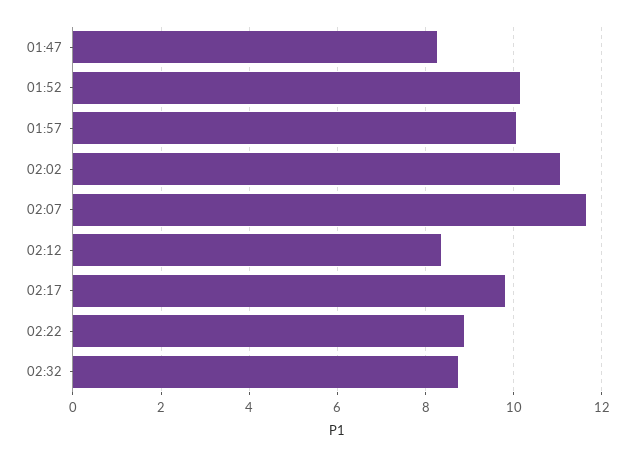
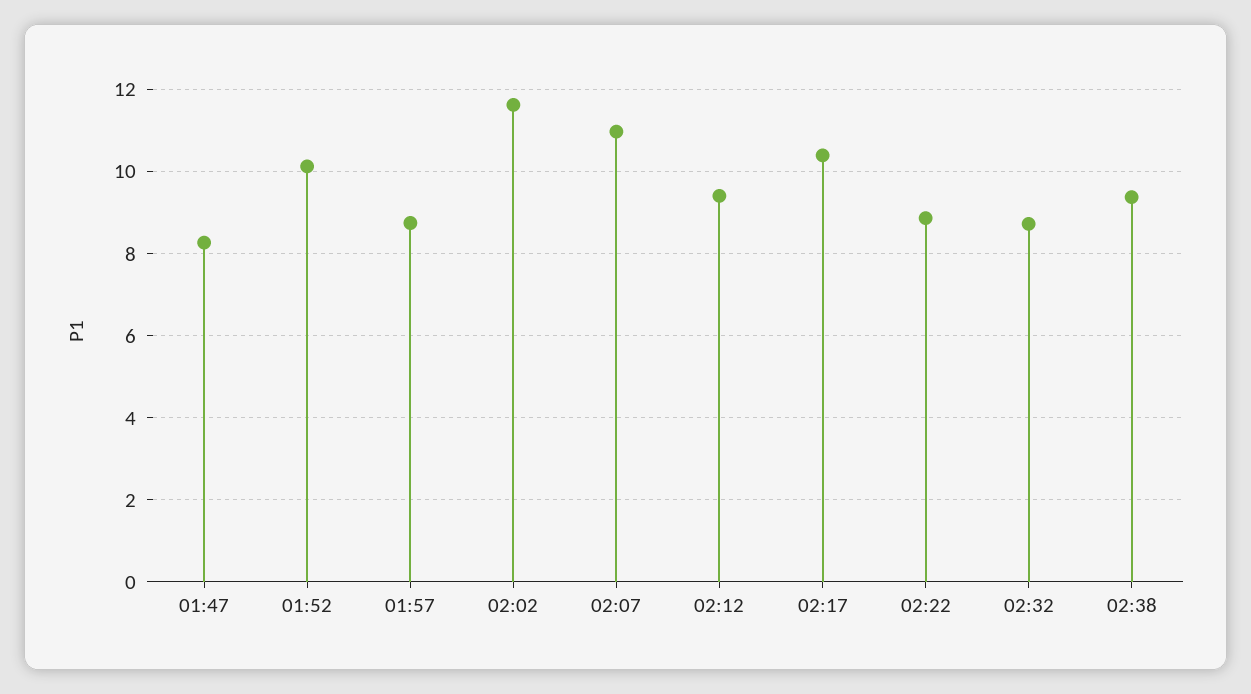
01:57: 10 -> 8.8
02:02: 11 -> 11.6
02:07: 11.6 -> 11
02:12: 8.4 -> 9.4
02:17: 9.8 -> 10.4
02:38: none -> 9.4

